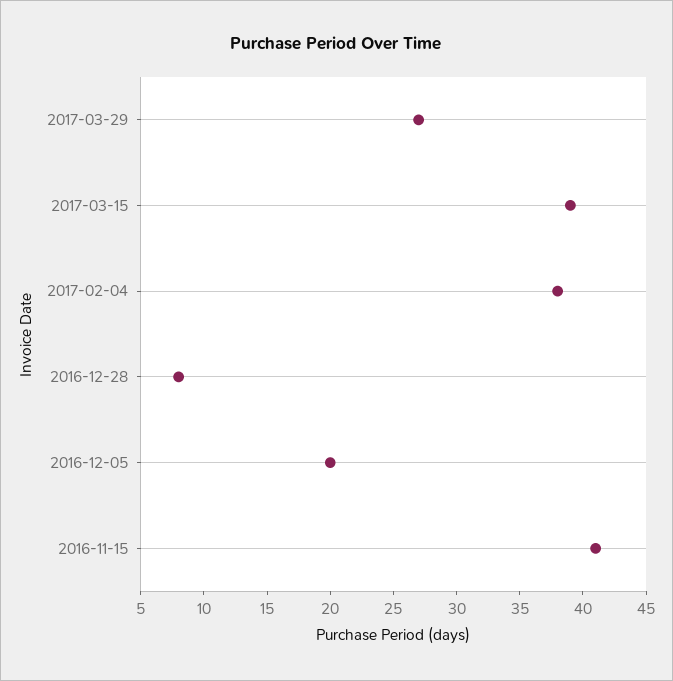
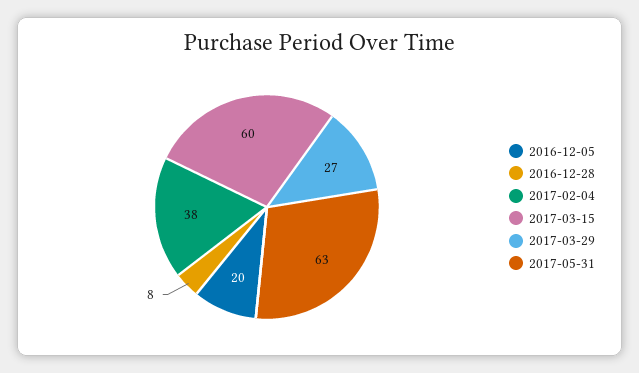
2017-03-15: 39 -> 60
2016-11-15: 41 -> none
2017-05-31: none -> 63

